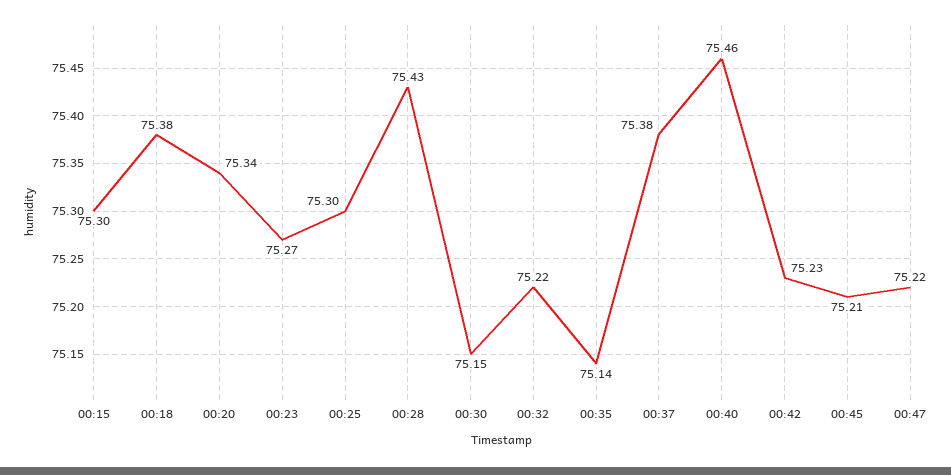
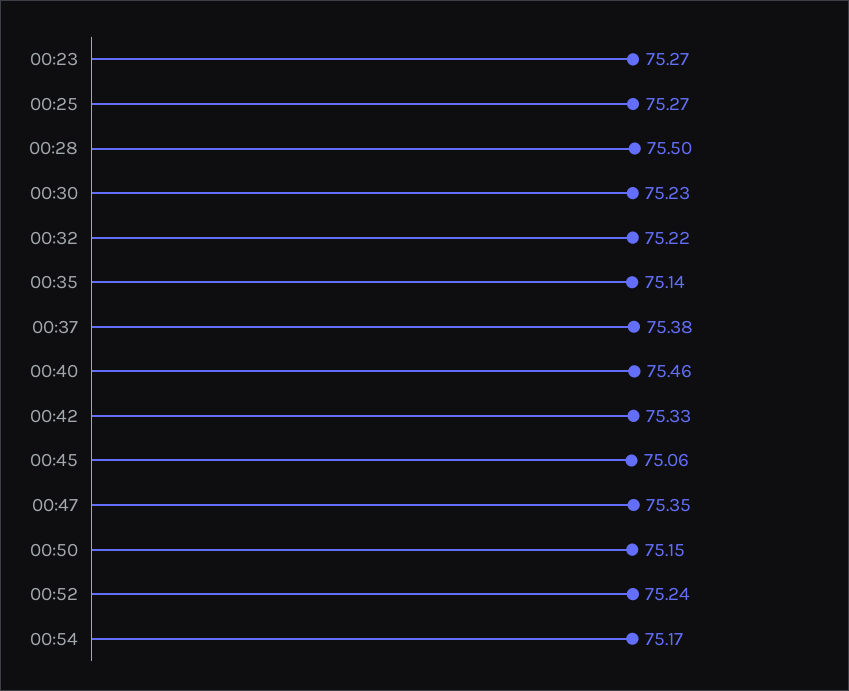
00:15: 75.3 -> none
00:18: 75.38 -> none
00:20: 75.34 -> none
00:25: 75.3 -> 75.27
00:28: 75.43 -> 75.5
00:30: 75.15 -> 75.23
00:42: 75.23 -> 75.33
00:45: 75.21 -> 75.06
00:47: 75.22 -> 75.35
00:50: none -> 75.15
00:52: none -> 75.24
00:54: none -> 75.17

